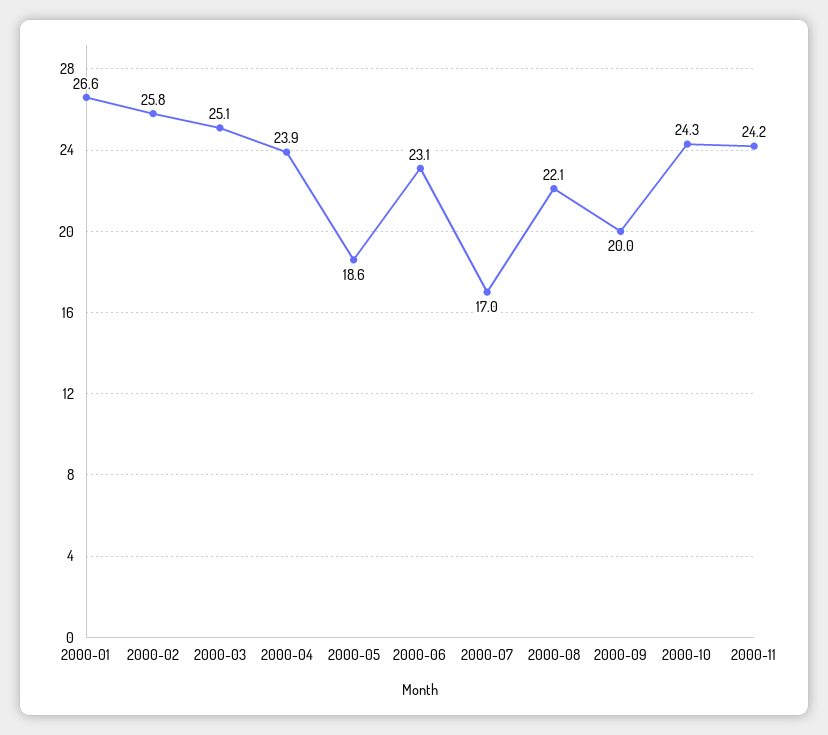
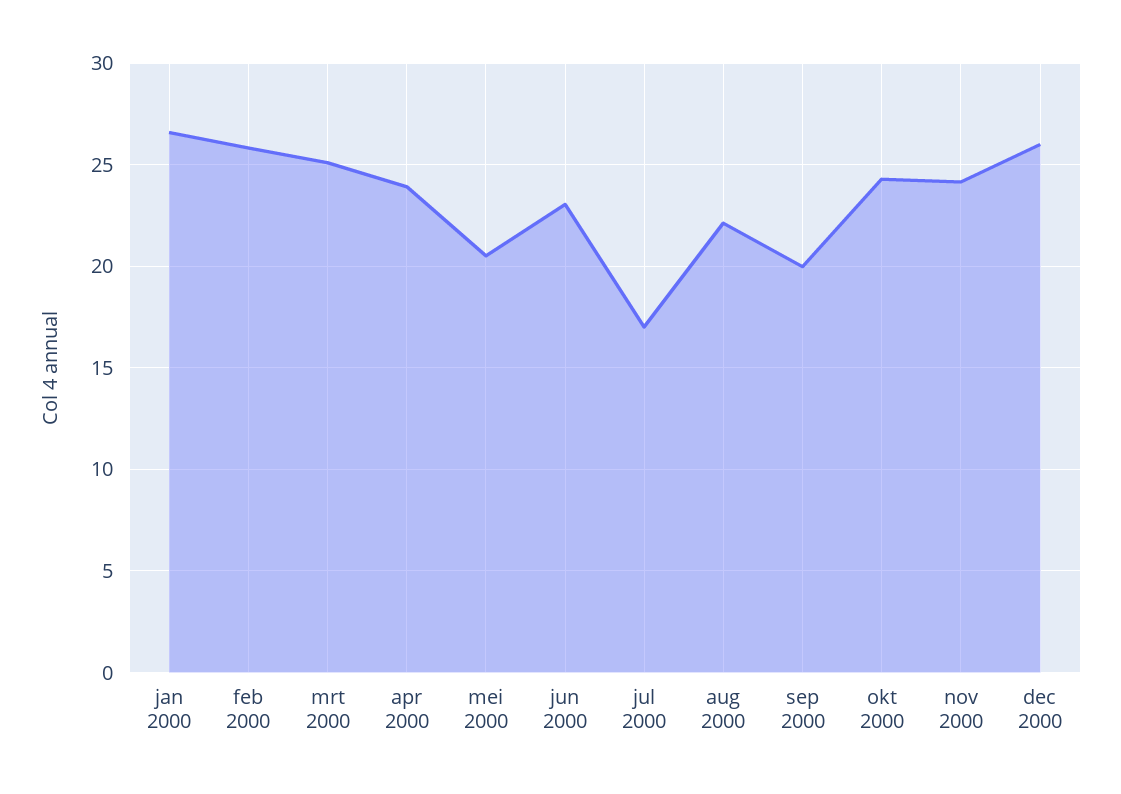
2000-05: 18.6 -> 20.5
dec 2000: none -> 26

